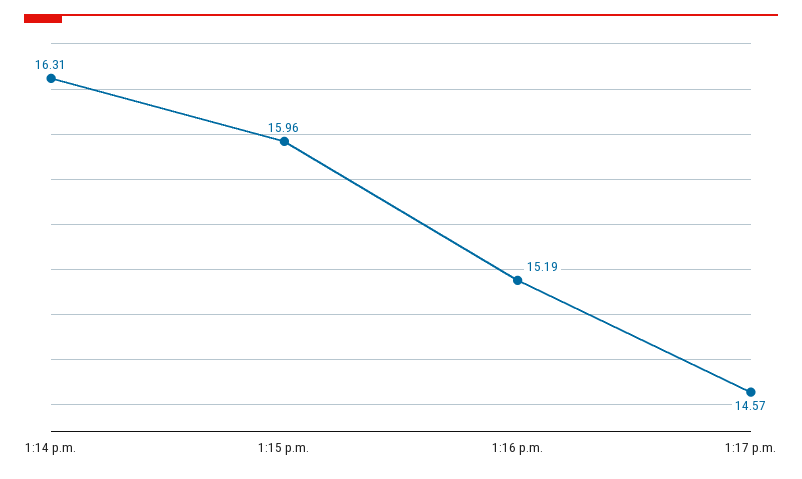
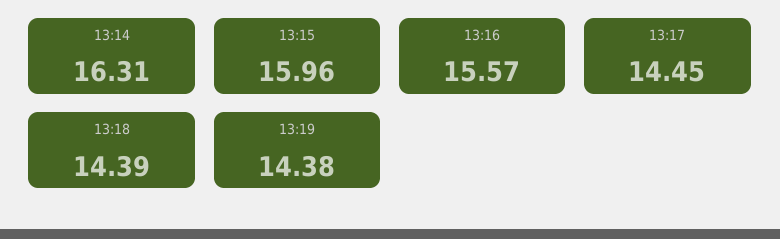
1:16 p.m.: 15.19 -> 15.57
1:17 p.m.: 14.57 -> 14.45
13:18: none -> 14.39
13:19: none -> 14.38

